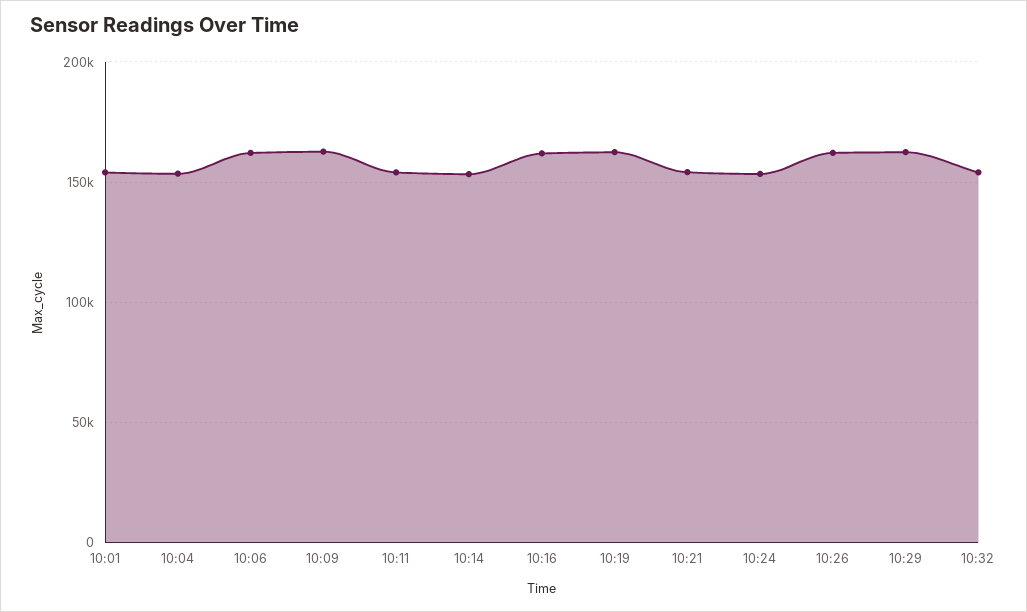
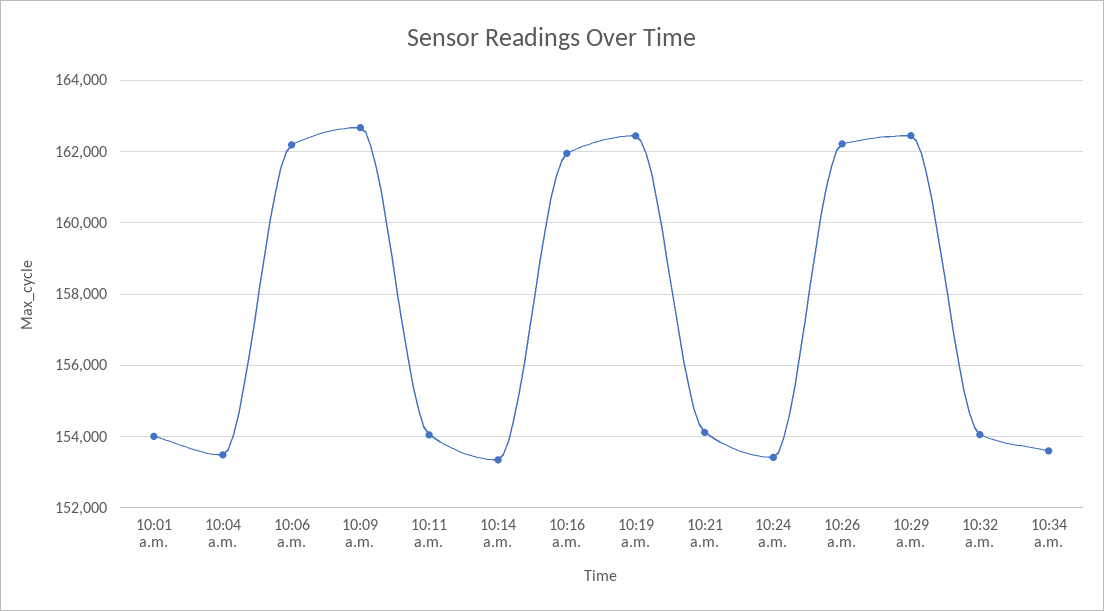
10:34 a.m.: none -> 153600

